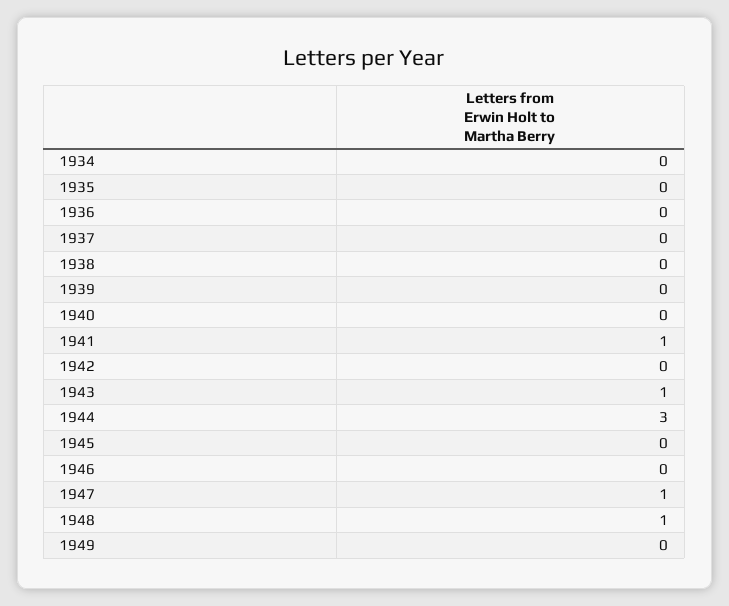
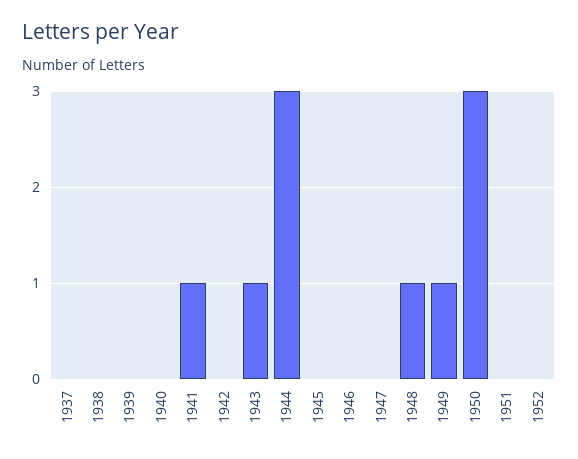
1934: 0 -> none
1935: 0 -> none
1936: 0 -> none
1947: 1 -> 0
1949: 0 -> 1
1950: none -> 3
1951: none -> 0
1952: none -> 0

